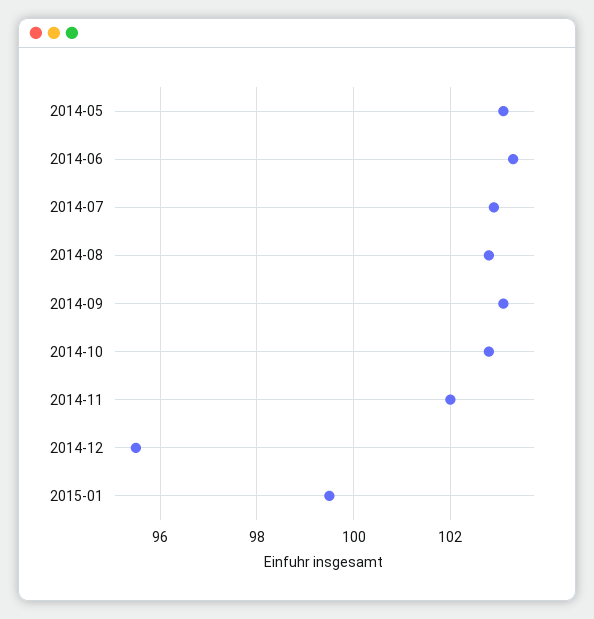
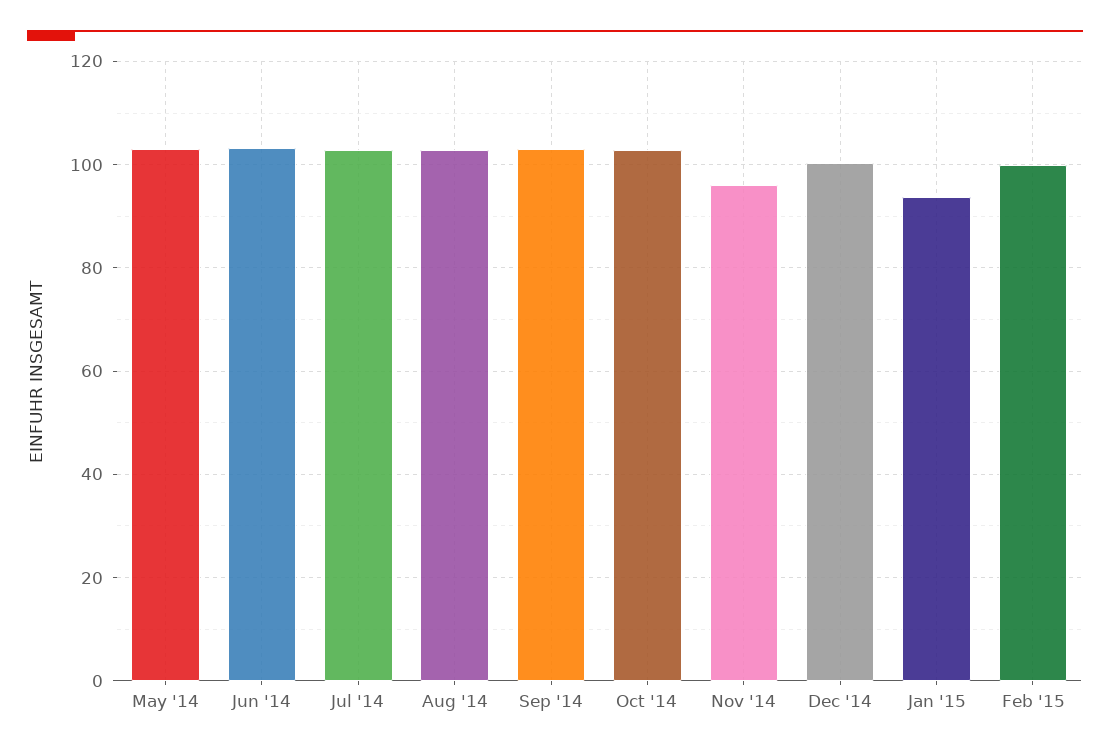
2014-11: 102 -> 96
2014-12: 95.5 -> 100
2015-01: 99.5 -> 94
Feb '15: none -> 100

